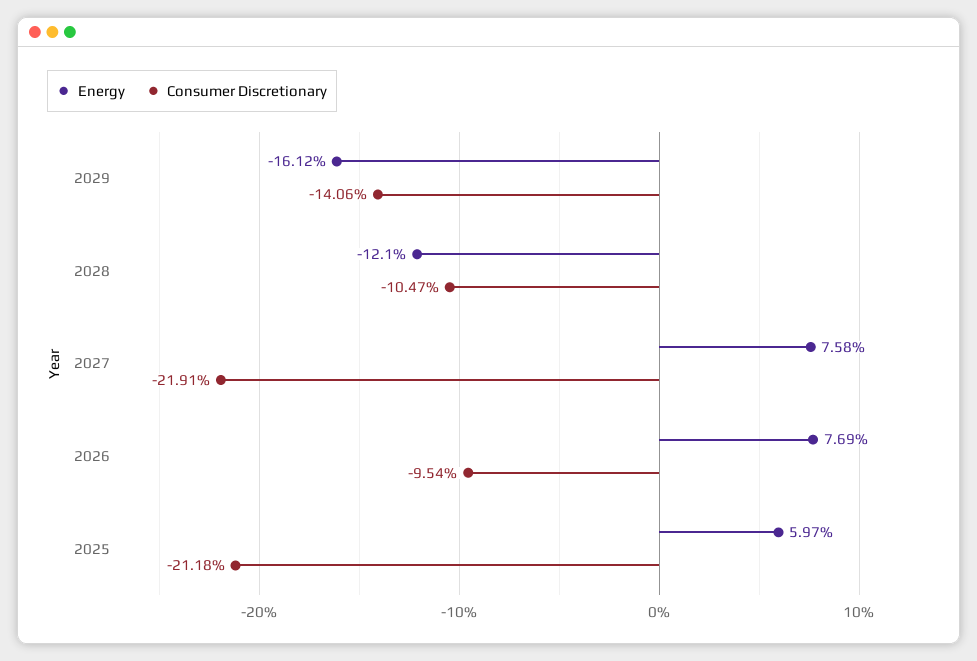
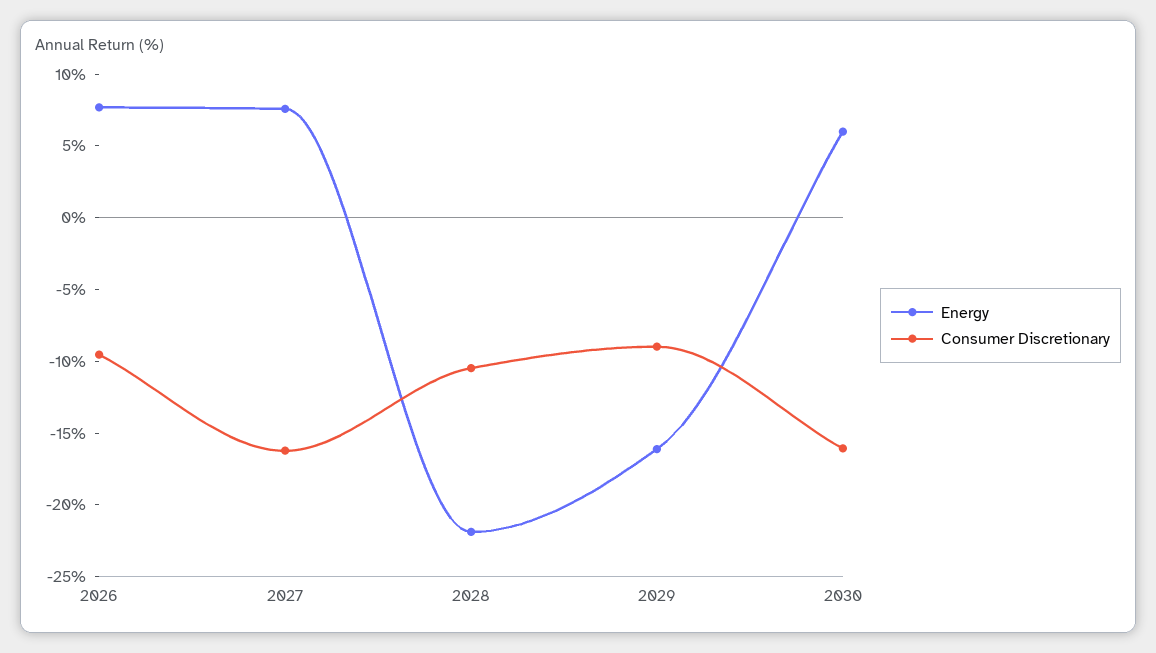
Consumer Discretionary, 2029: -14.06 -> -9
Energy, 2028: -12.1 -> -22
Consumer Discretionary, 2027: -21.91 -> -16
Energy, 2025: 5.97 -> none
Consumer Discretionary, 2025: -21.18 -> none
Energy, 2030: none -> 6
Consumer Discretionary, 2030: none -> -16

